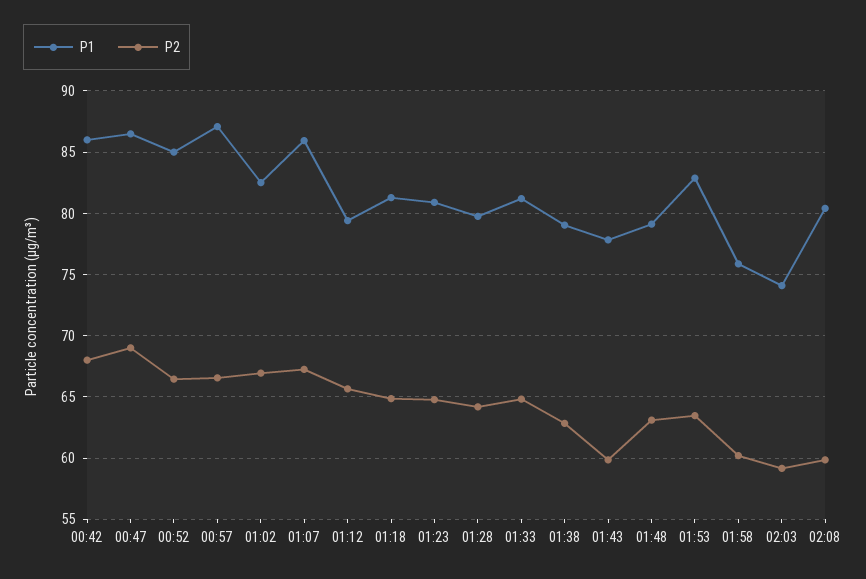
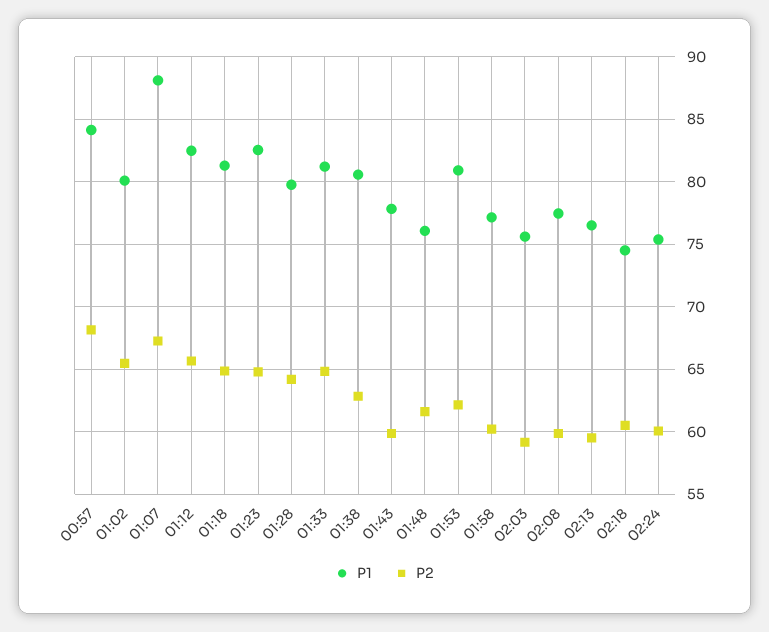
P1, 00:42: 86 -> none
P2, 00:42: 68 -> none
P1, 00:47: 86.5 -> none
P2, 00:47: 69 -> none
P1, 00:52: 85 -> none
P2, 00:52: 66.5 -> none
P1, 00:57: 87 -> 84
P2, 00:57: 66.5 -> 68
P1, 01:02: 82.5 -> 80
P2, 01:02: 67 -> 65.5
P1, 01:07: 86 -> 88
P1, 01:12: 79.5 -> 82.5
P1, 01:23: 81 -> 82.5
P1, 01:38: 79 -> 80.5
P1, 01:48: 79 -> 76
P2, 01:48: 63 -> 61.5
P1, 01:53: 83 -> 81
P2, 01:53: 63.5 -> 62
P1, 01:58: 76 -> 77
P1, 02:03: 74 -> 75.5
P1, 02:08: 80.5 -> 77.5
P1, 02:13: none -> 76.5
P2, 02:13: none -> 59.5
P1, 02:18: none -> 74.5
P2, 02:18: none -> 60.5
P1, 02:24: none -> 75.5
P2, 02:24: none -> 60

